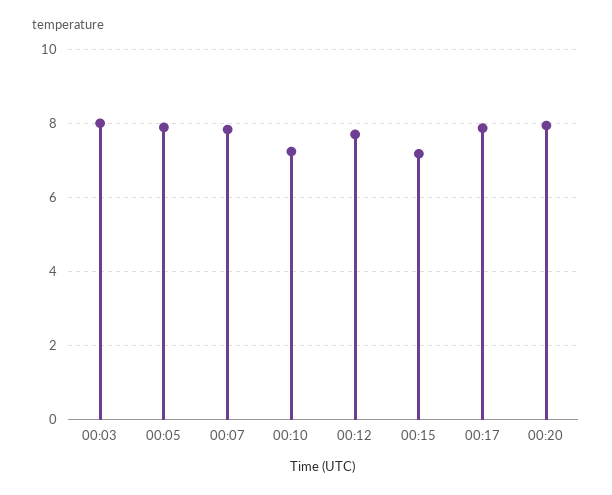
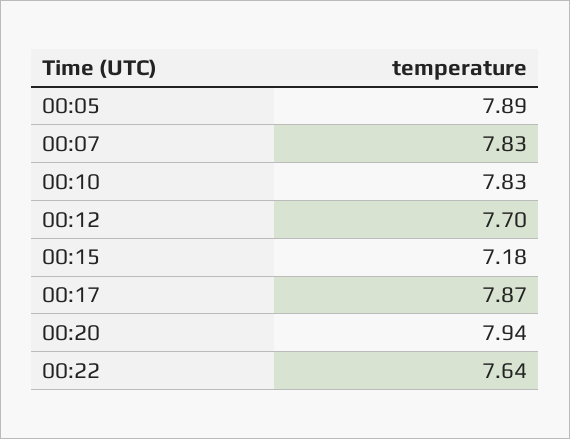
00:03: 8 -> none
00:10: 7.2 -> 7.83
00:22: none -> 7.64

